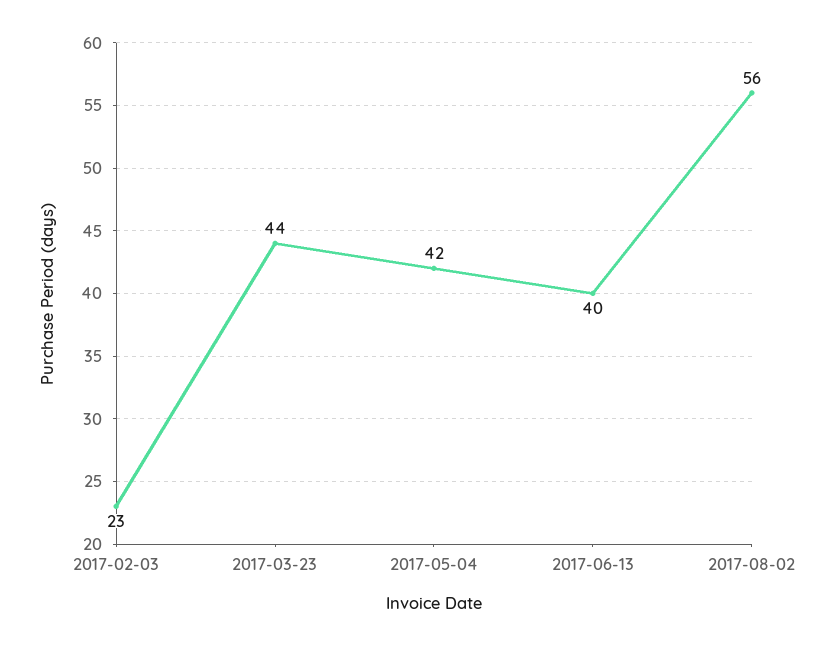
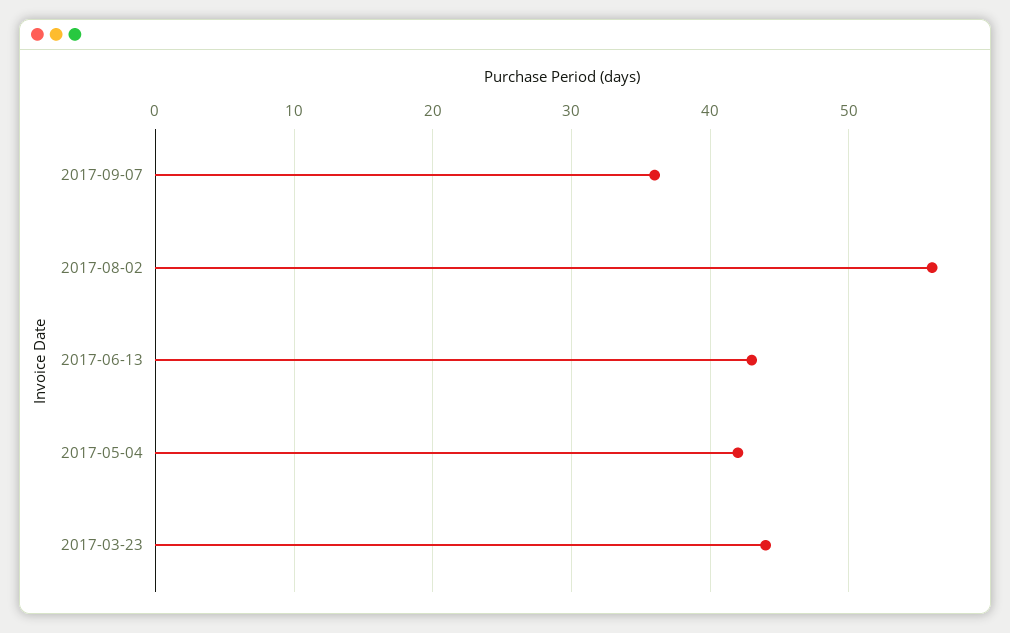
2017-02-03: 23 -> none
2017-06-13: 40 -> 43
2017-09-07: none -> 36

